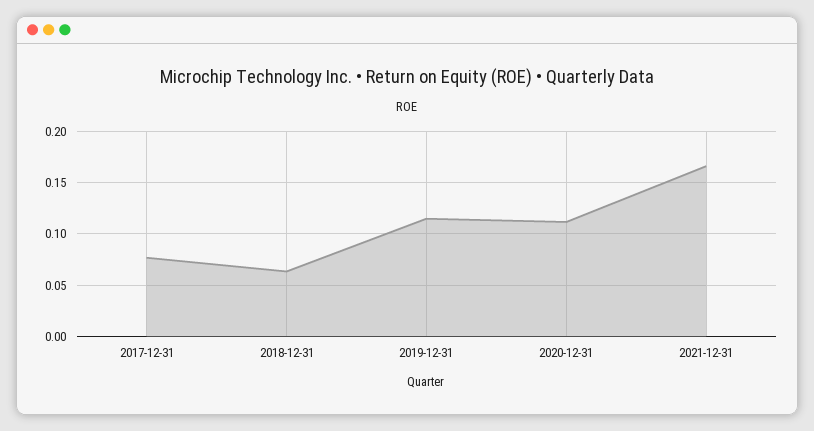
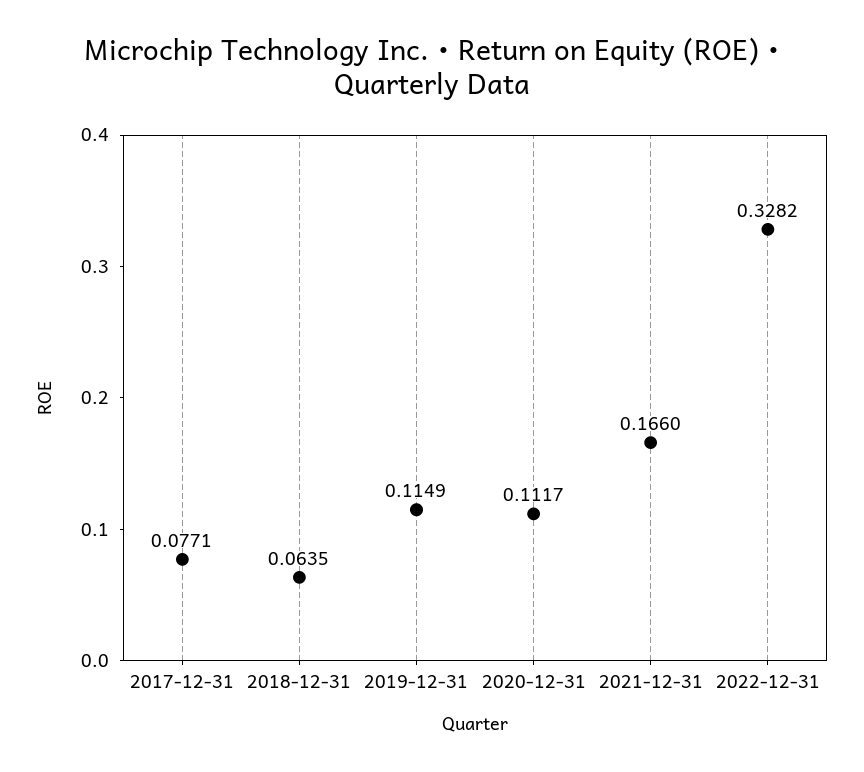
2022-12-31: none -> 0.3282

